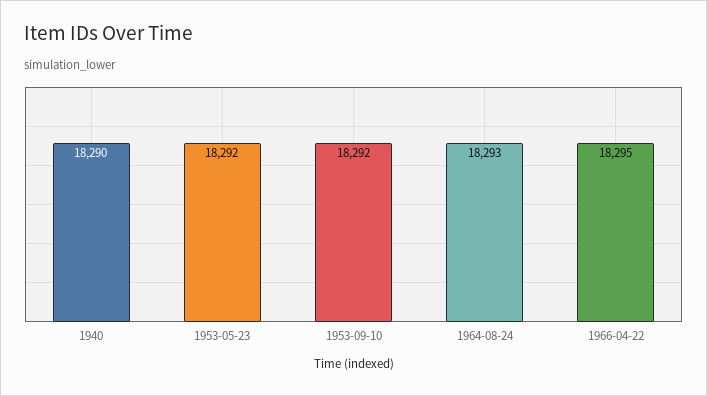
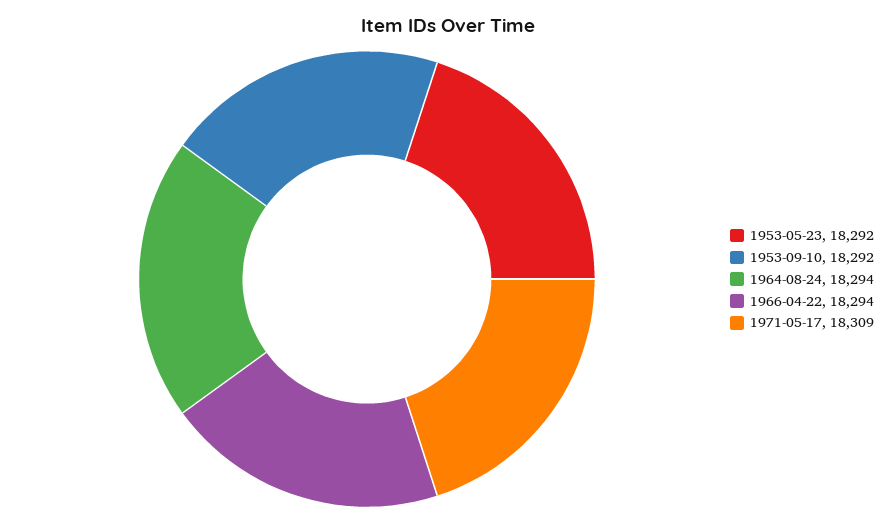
1940: 18290 -> none
1964-08-24: 18293 -> 18294
1966-04-22: 18295 -> 18294
1971-05-17: none -> 18309

